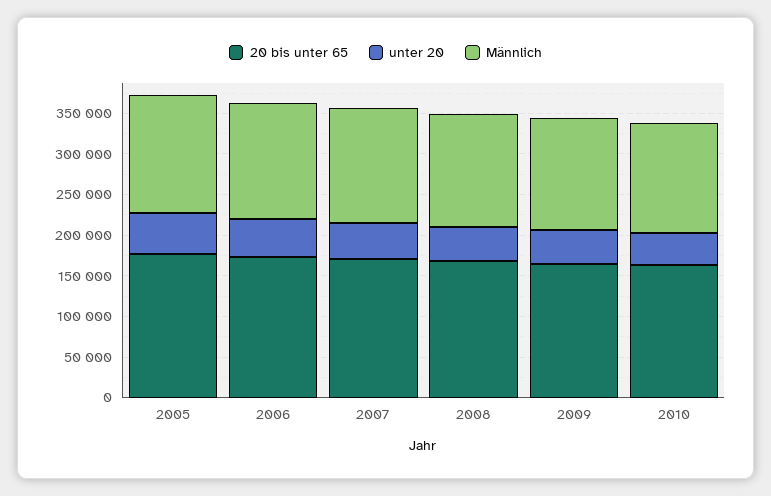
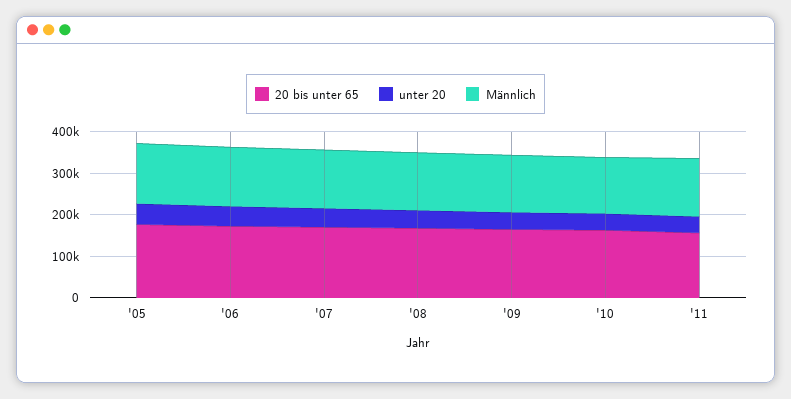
20 bis unter 65, '11: none -> 160000
unter 20, '11: none -> 40000
Männlich, '11: none -> 140000

